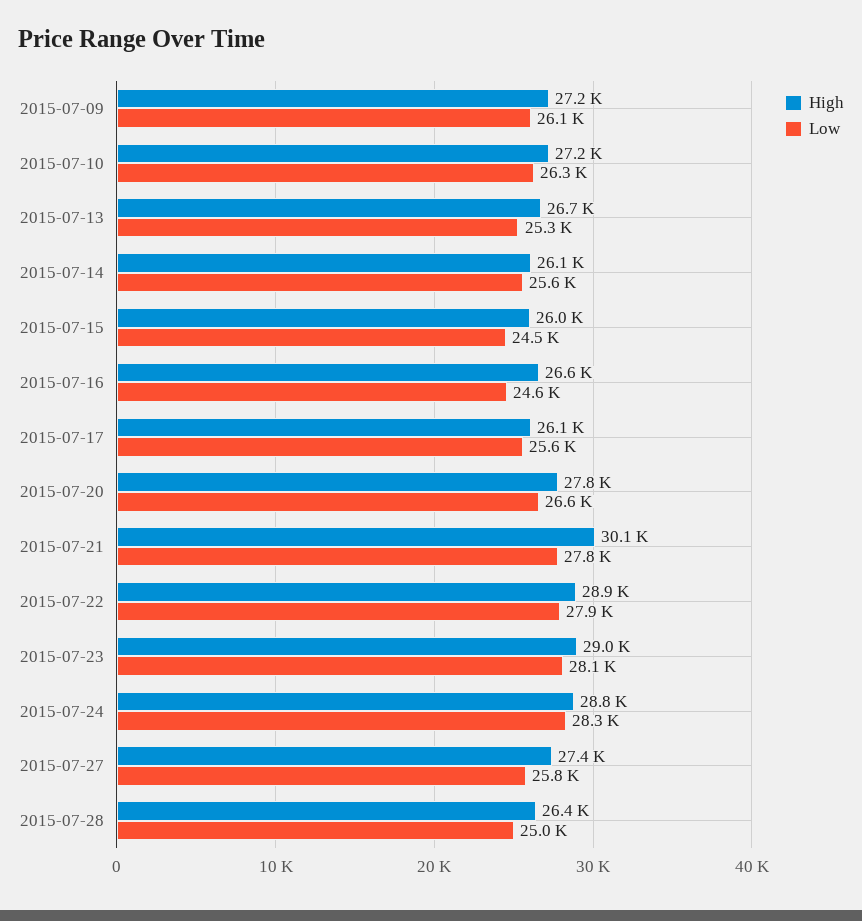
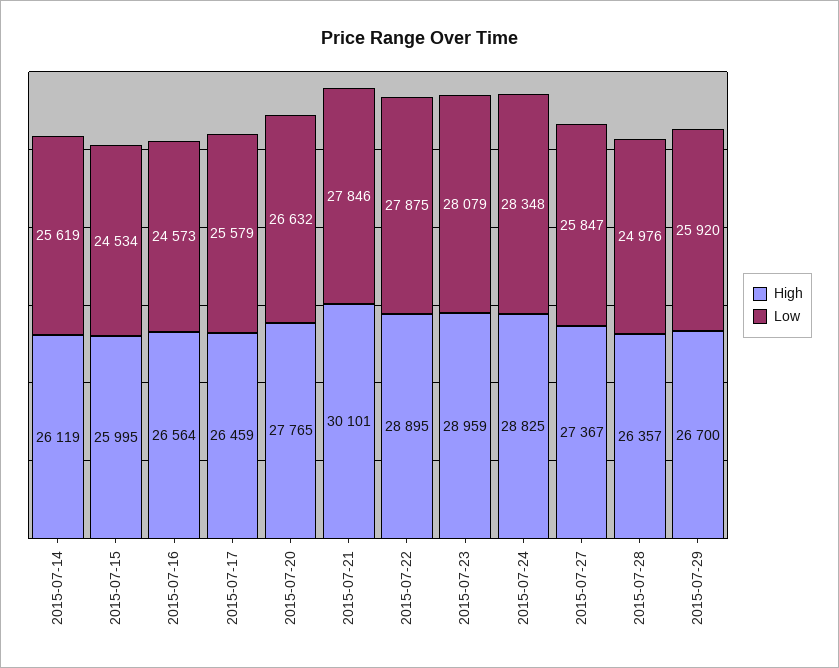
High, 2015-07-09: 27200 -> none
Low, 2015-07-09: 26100 -> none
High, 2015-07-10: 27200 -> none
Low, 2015-07-10: 26300 -> none
High, 2015-07-13: 26700 -> none
Low, 2015-07-13: 25300 -> none
High, 2015-07-17: 26100 -> 26459
High, 2015-07-29: none -> 26700
Low, 2015-07-29: none -> 25920

